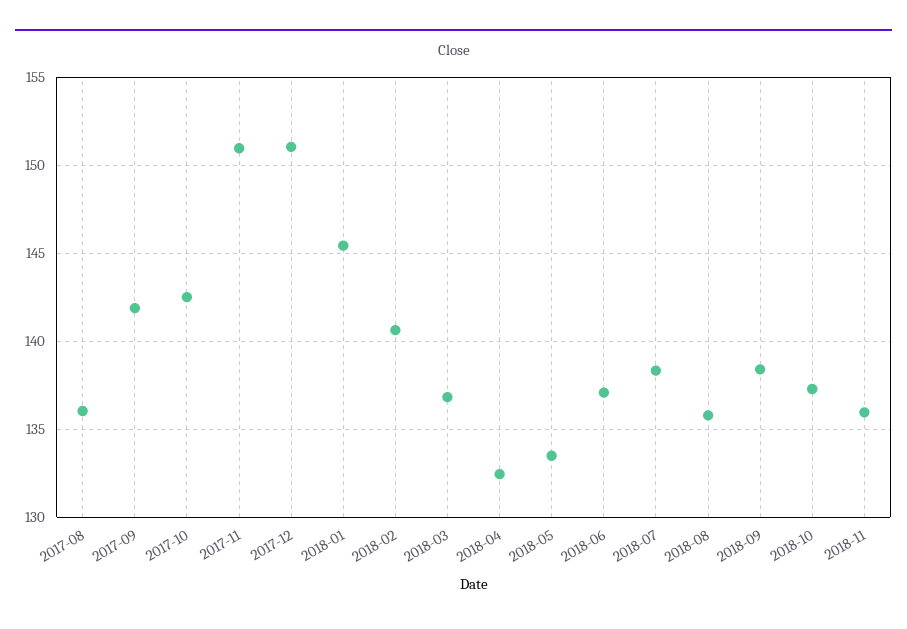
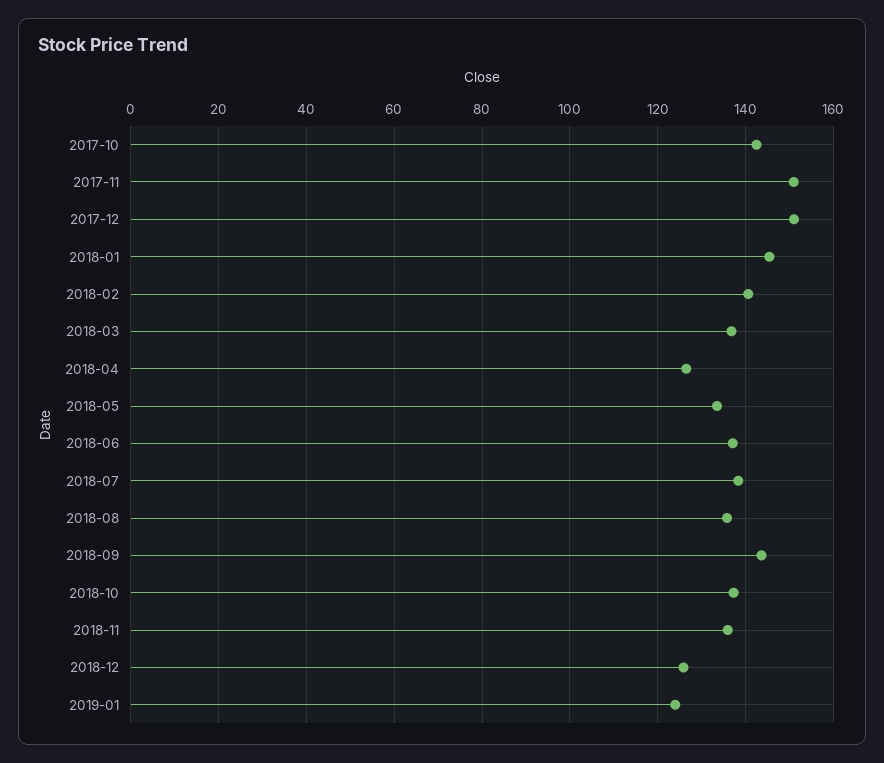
2017-08: 136 -> none
2017-09: 142 -> none
2018-04: 132.5 -> 126
2018-09: 138.5 -> 144
2018-12: none -> 126
2019-01: none -> 124

